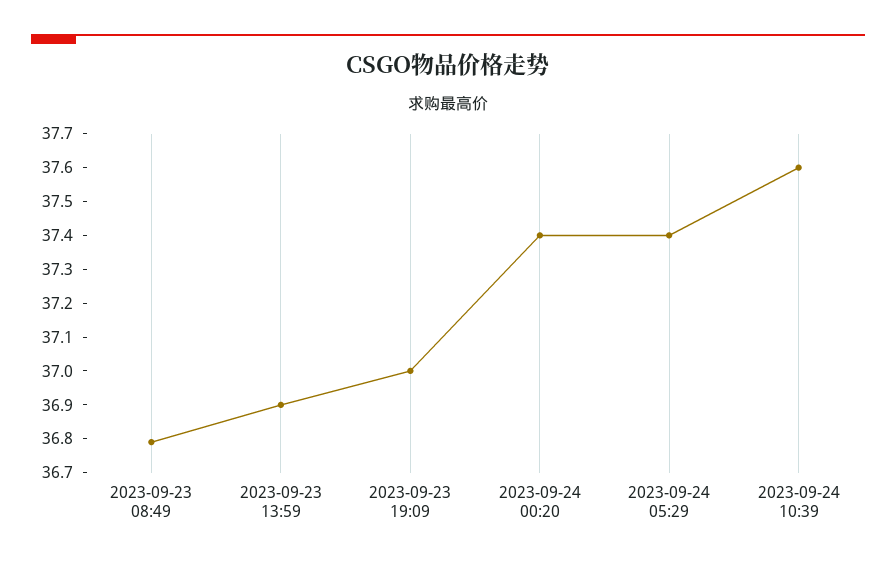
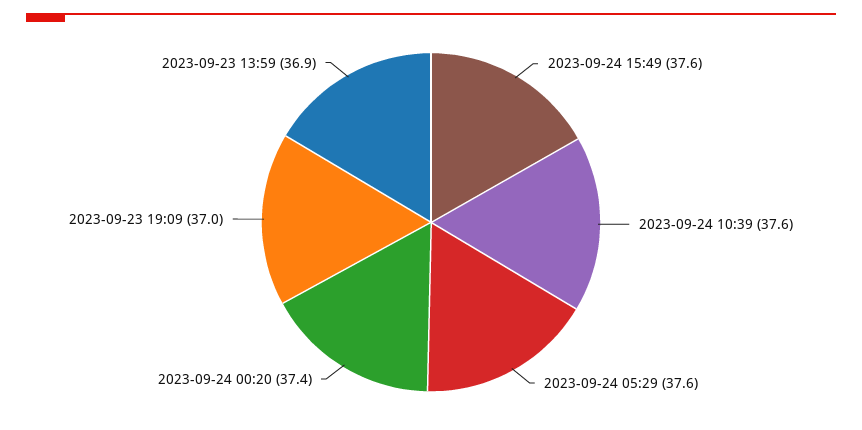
2023-09-23 08:49: 36.8 -> none
2023-09-24 05:29: 37.4 -> 37.6
2023-09-24 15:49: none -> 37.6

